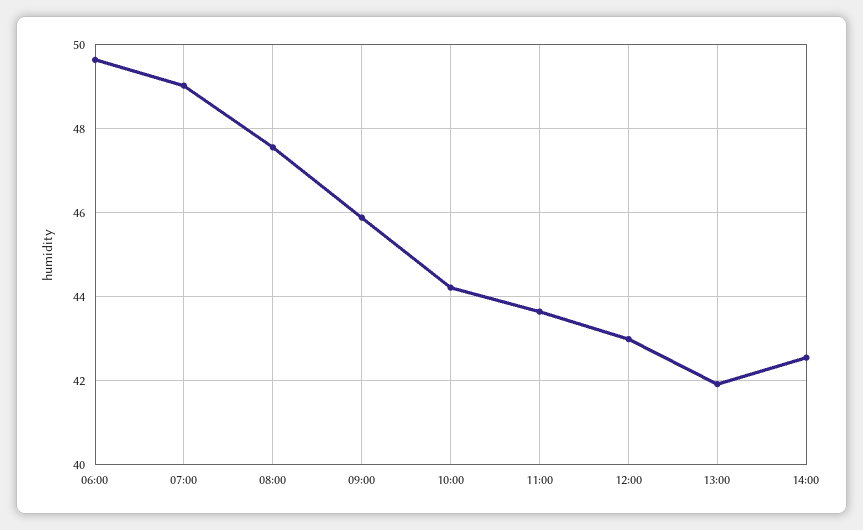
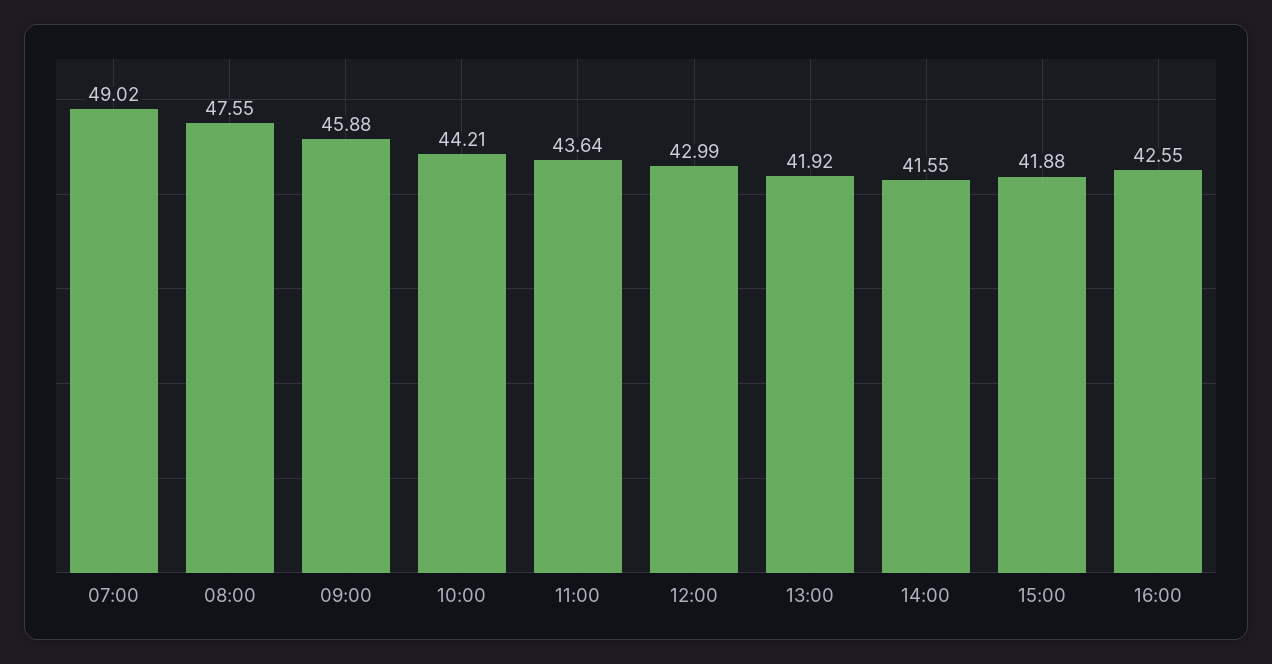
06:00: 49.6 -> none
14:00: 42.6 -> 41.55
15:00: none -> 41.88
16:00: none -> 42.55

